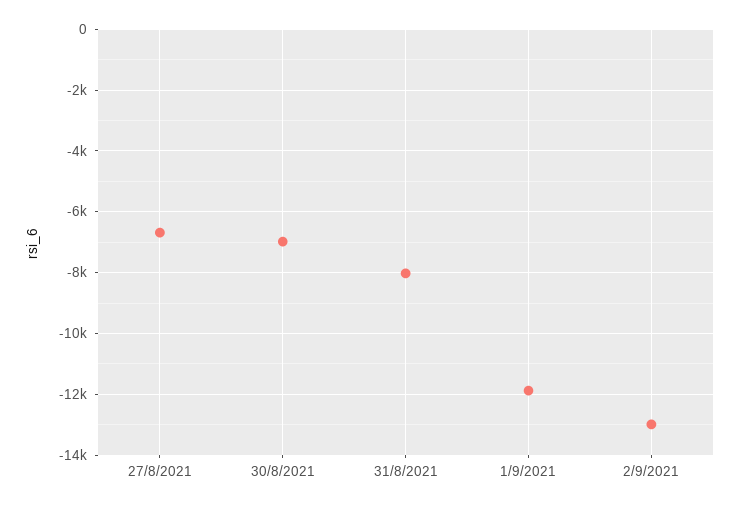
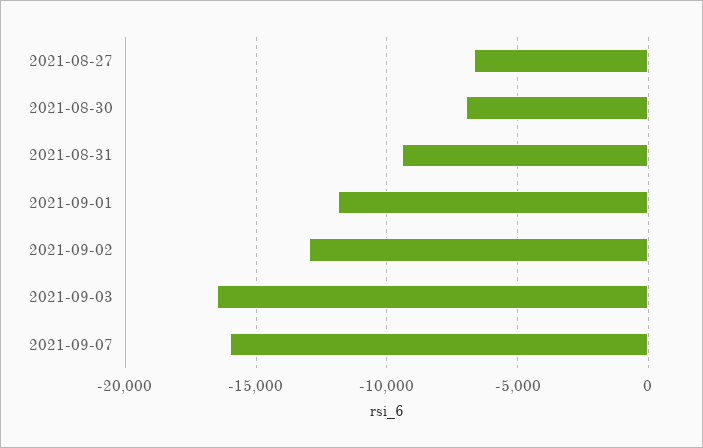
31/8/2021: -8000 -> -9500
2021-09-03: none -> -16500
2021-09-07: none -> -16000

